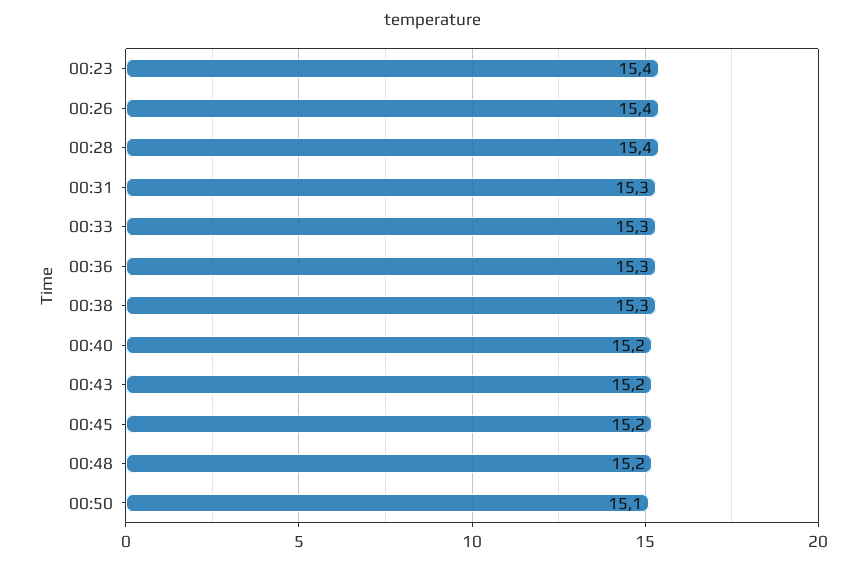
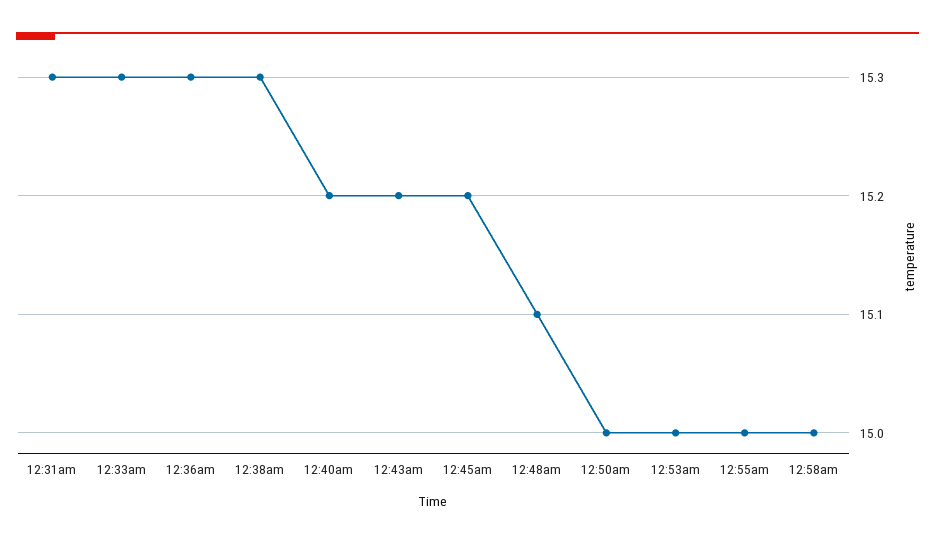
00:23: 15.4 -> none
00:26: 15.4 -> none
00:28: 15.4 -> none
00:48: 15.2 -> 15.1
00:50: 15.1 -> 15
12:53am: none -> 15
12:55am: none -> 15
12:58am: none -> 15

